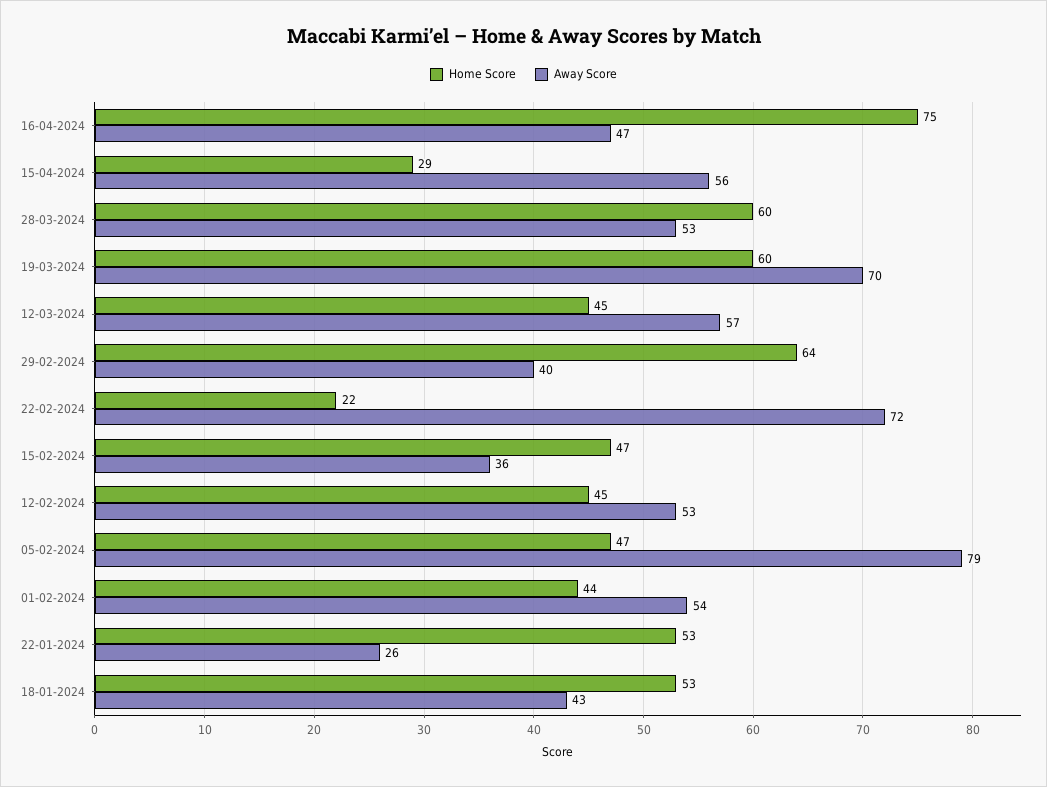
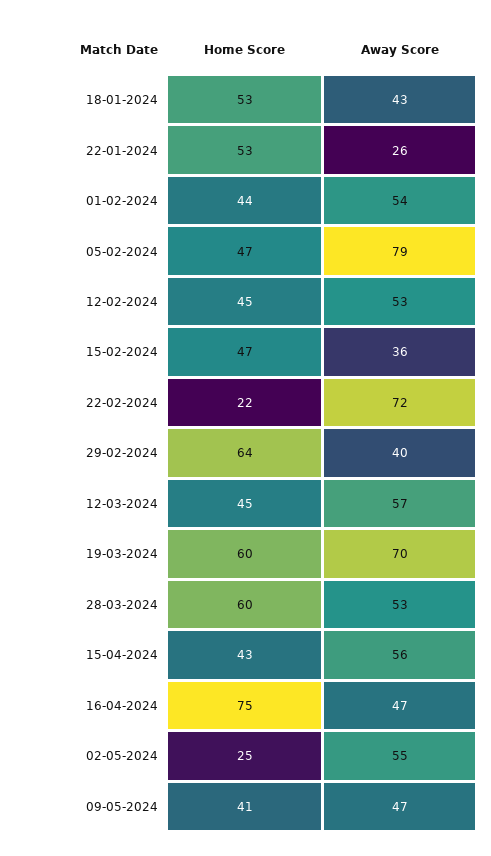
Home Score, 15-04-2024: 29 -> 43
Home Score, 02-05-2024: none -> 25
Away Score, 02-05-2024: none -> 55
Home Score, 09-05-2024: none -> 41
Away Score, 09-05-2024: none -> 47

